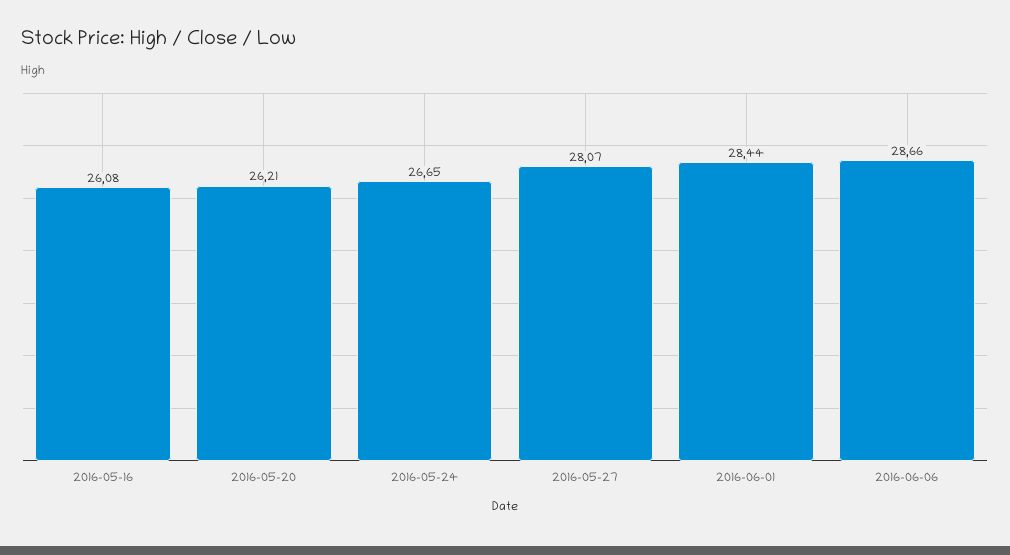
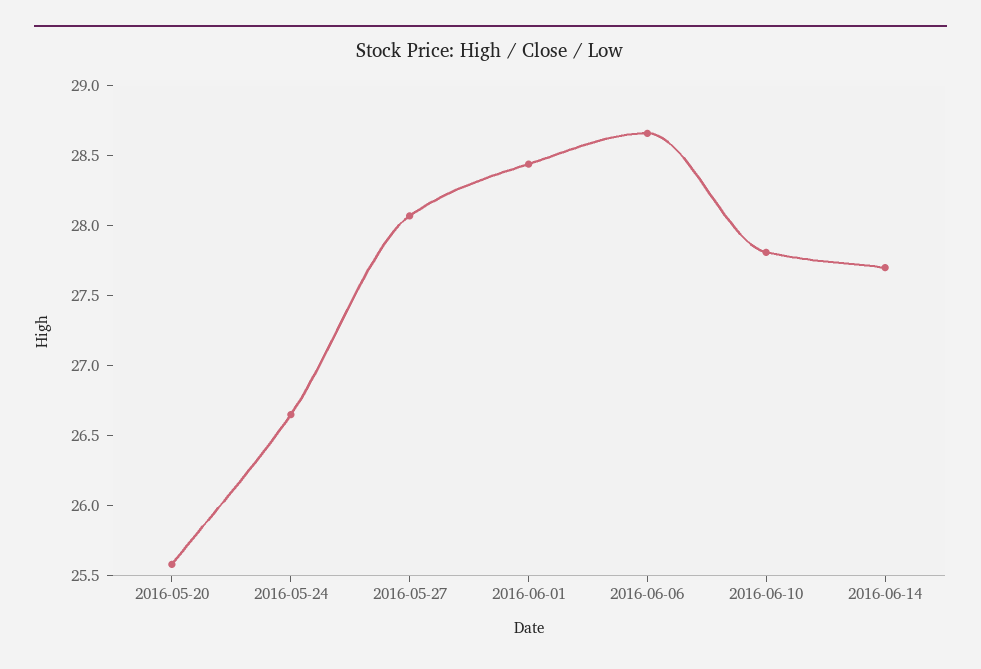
2016-05-16: 26.08 -> none
2016-05-20: 26.21 -> 25.6
2016-06-10: none -> 27.8
2016-06-14: none -> 27.7

